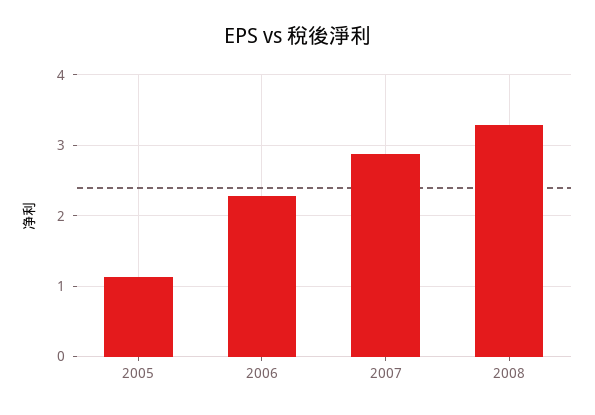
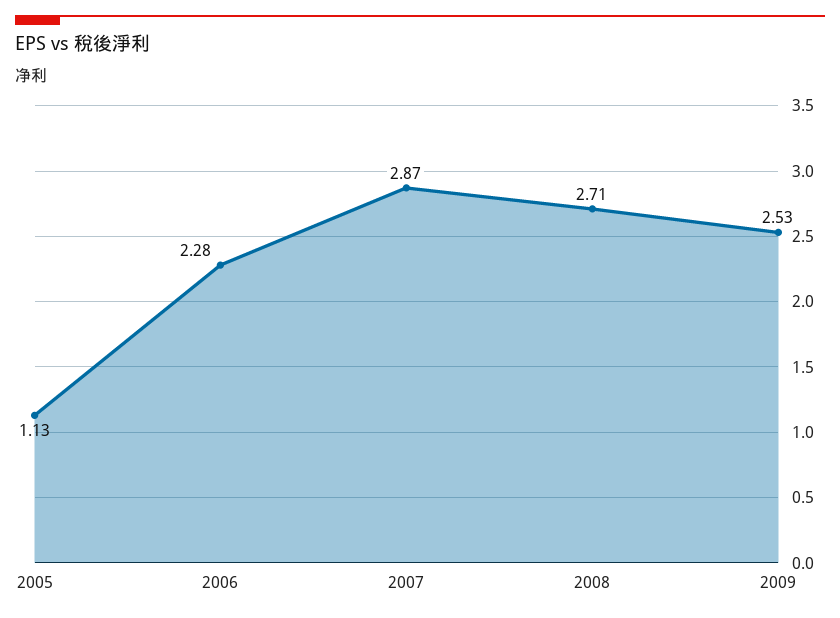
2008: 3.3 -> 2.71
2009: none -> 2.53

